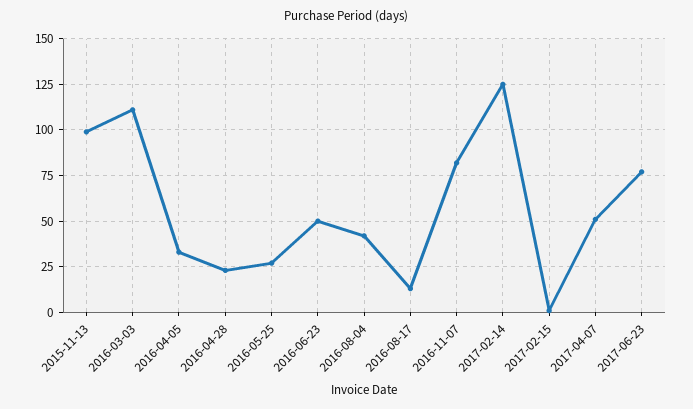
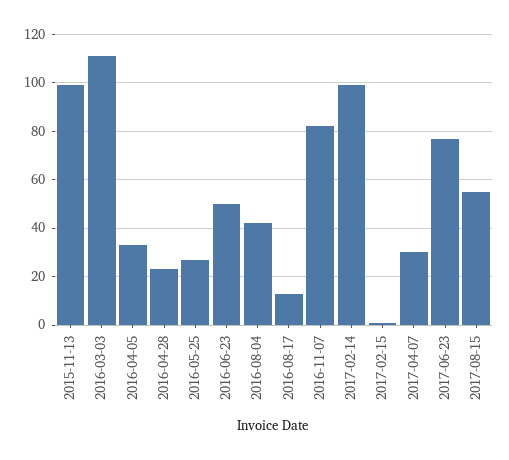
2017-02-14: 125 -> 100
2017-04-07: 50 -> 30
2017-08-15: none -> 55

